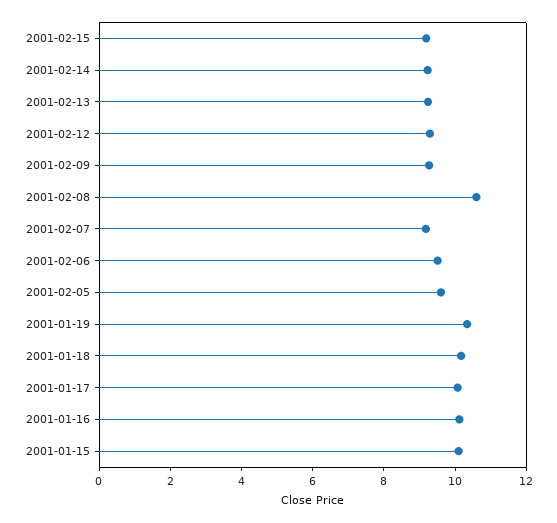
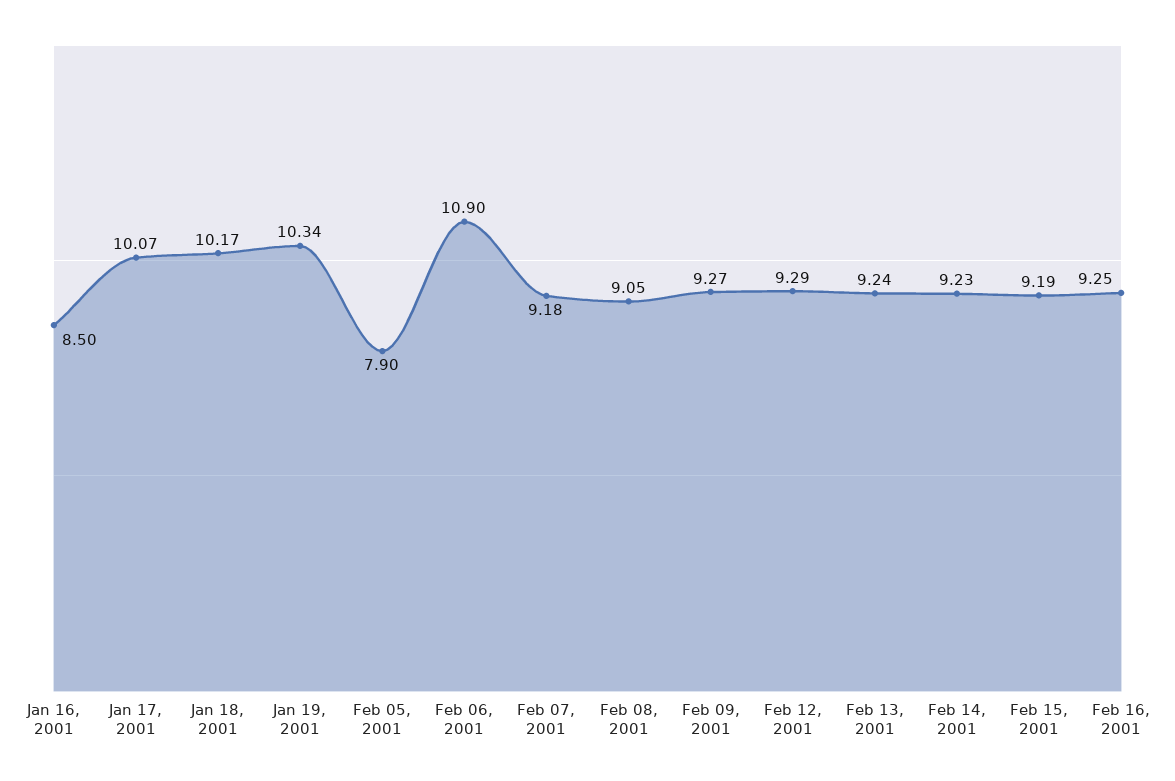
2001-02-08: 10.5 -> 9.05
2001-02-06: 9.5 -> 10.9
2001-02-05: 9.5 -> 7.9
2001-01-16: 10 -> 8.5
2001-01-15: 10 -> none
Feb 16, 2001: none -> 9.25

